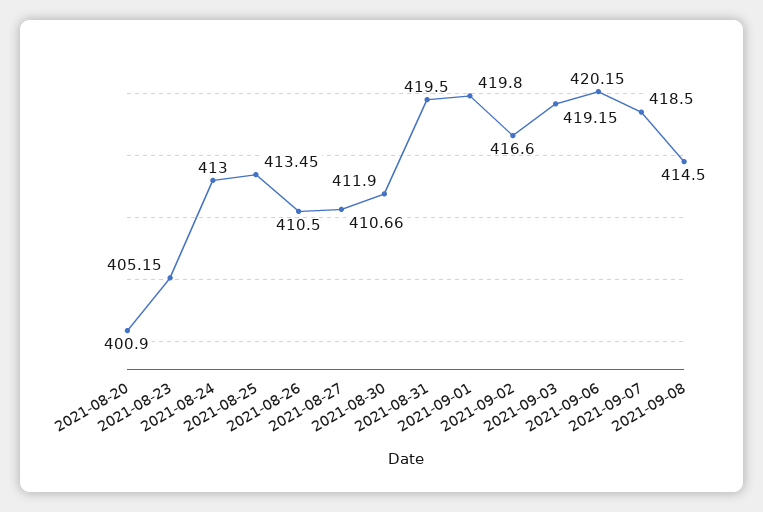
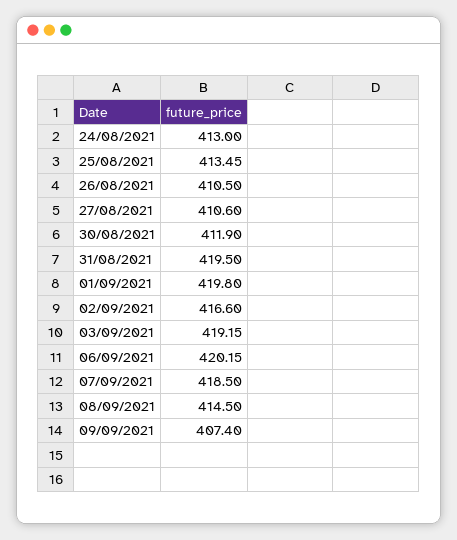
2021-08-20: 400.9 -> none
2021-08-23: 405.15 -> none
2021-08-27: 410.66 -> 410.6
09/09/2021: none -> 407.4

